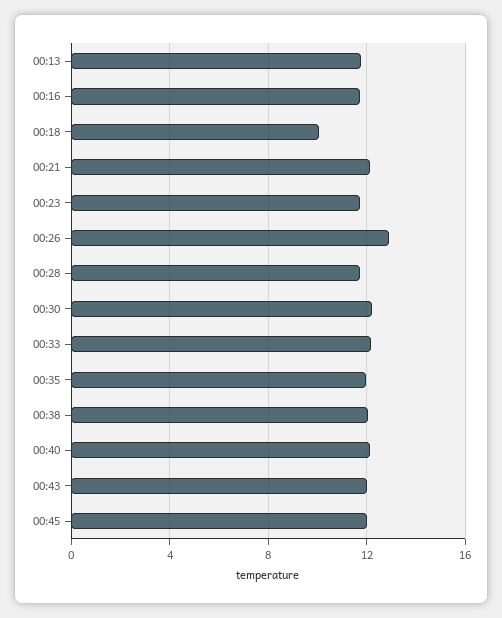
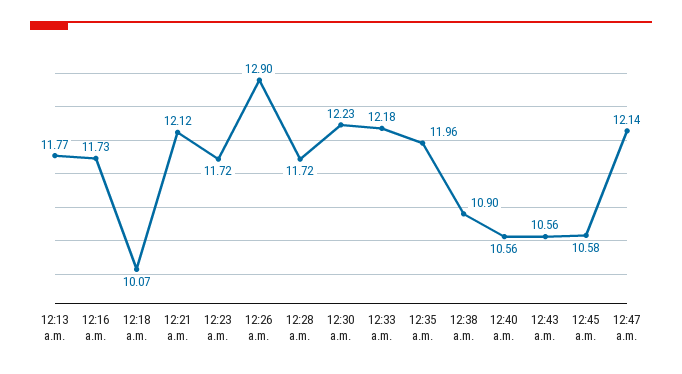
00:38: 12 -> 10.9
00:40: 12 -> 10.56
00:43: 12 -> 10.56
00:45: 12 -> 10.58
12:47 a.m.: none -> 12.14

